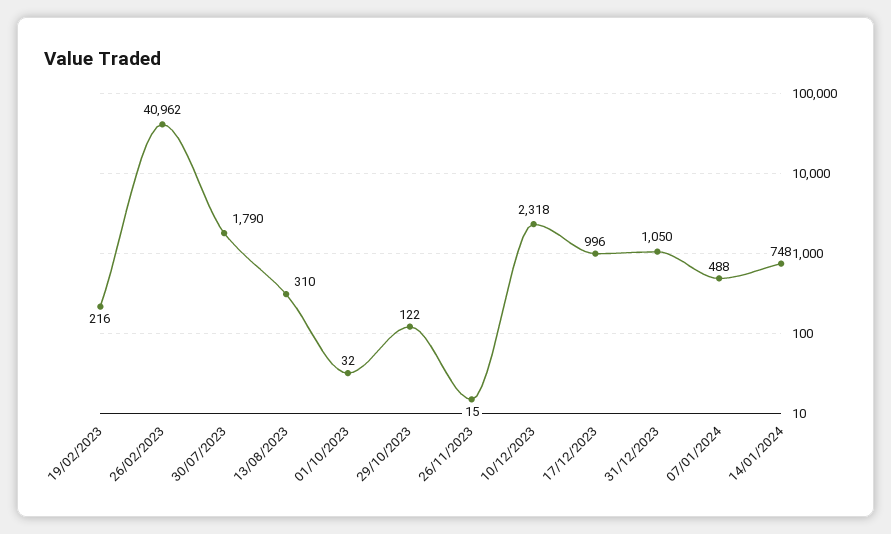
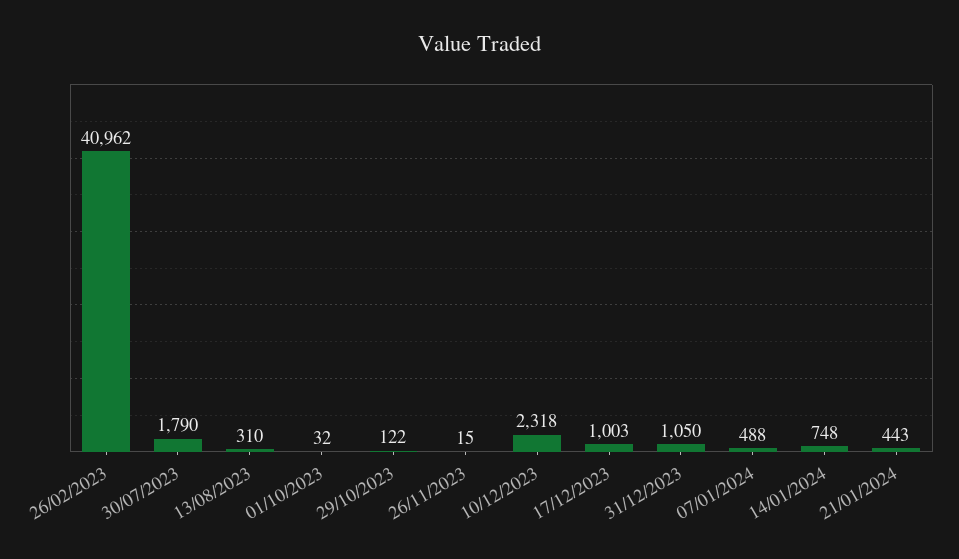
19/02/2023: 216 -> none
17/12/2023: 996 -> 1003
21/01/2024: none -> 443

